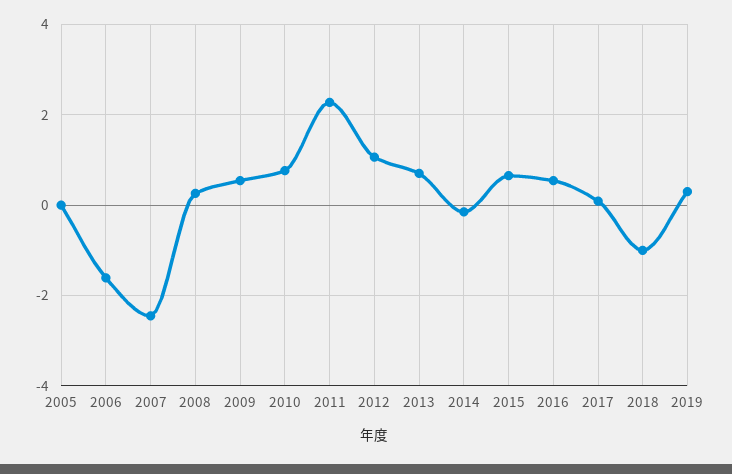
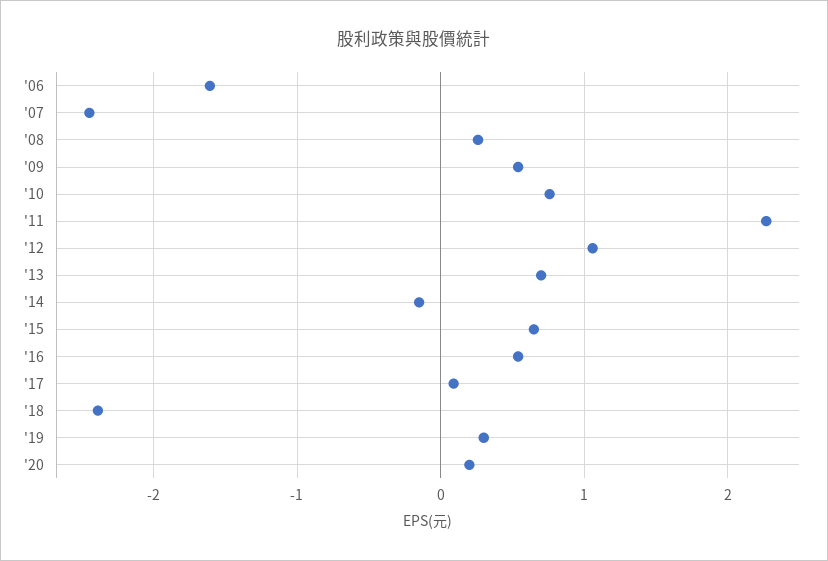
2005: 0 -> none
2018: -1 -> -2.4
'20: none -> 0.2

